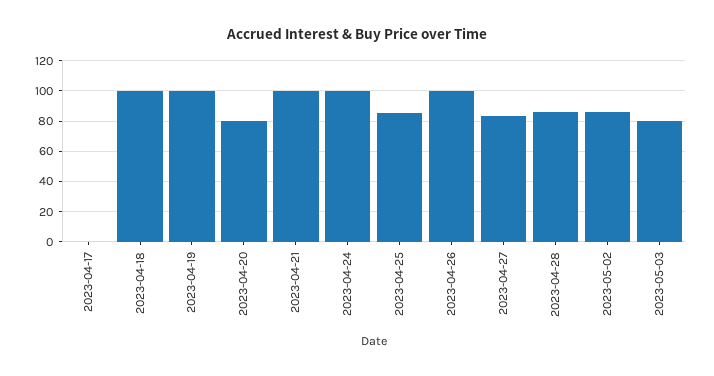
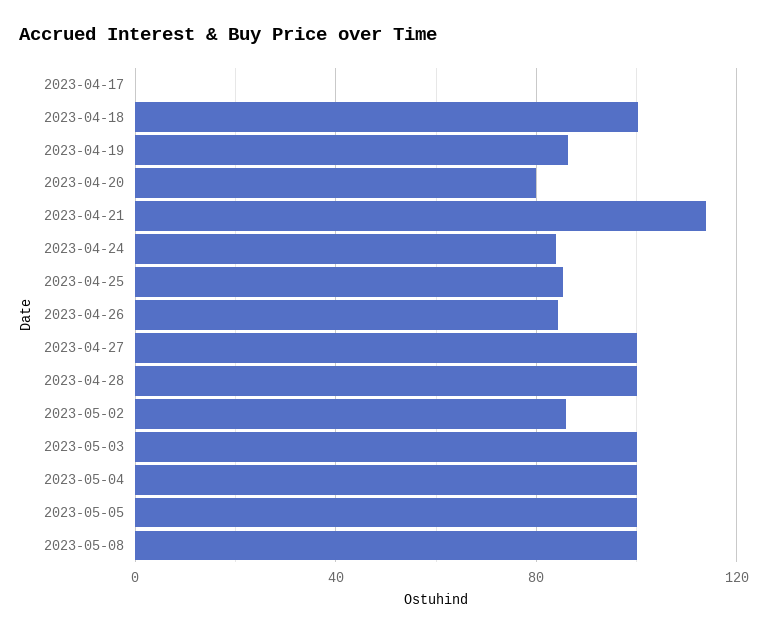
2023-04-19: 100 -> 85
2023-04-21: 100 -> 115
2023-04-24: 100 -> 85
2023-04-26: 100 -> 85
2023-04-27: 85 -> 100
2023-04-28: 85 -> 100
2023-05-03: 80 -> 100
2023-05-04: none -> 100
2023-05-05: none -> 100
2023-05-08: none -> 100

